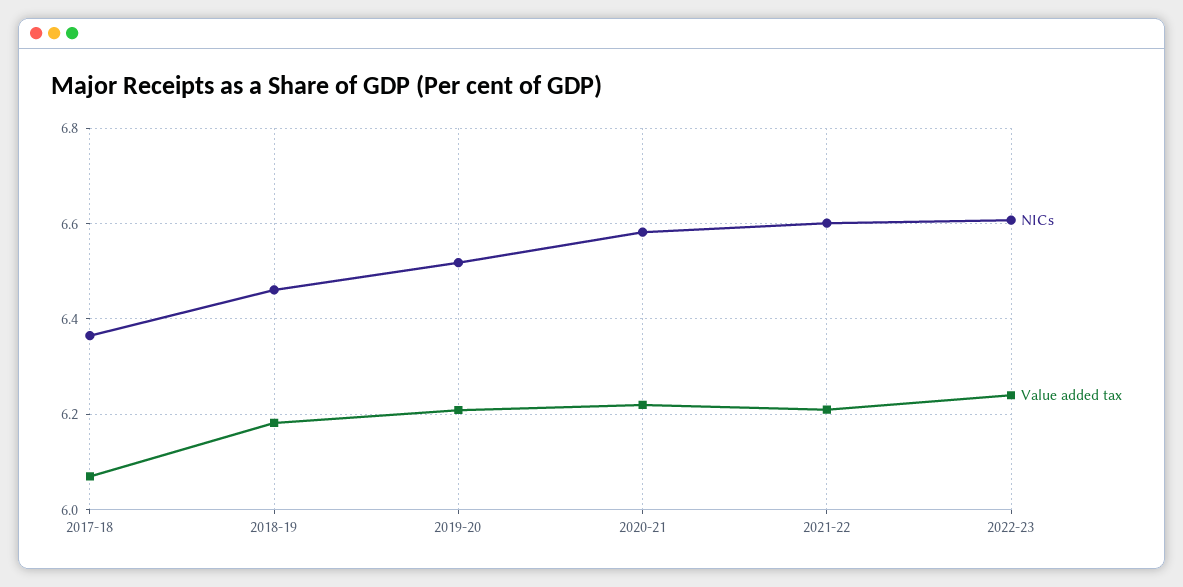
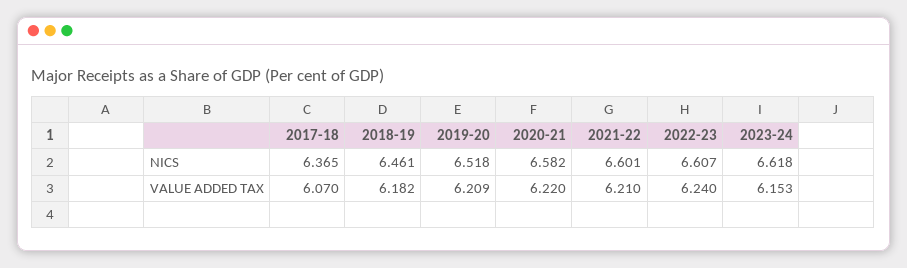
NICs, 2023-24: none -> 6.618
Value added tax, 2023-24: none -> 6.153

